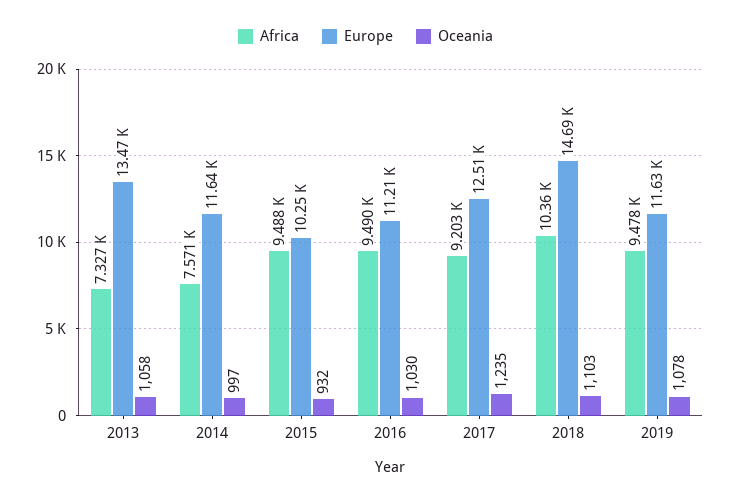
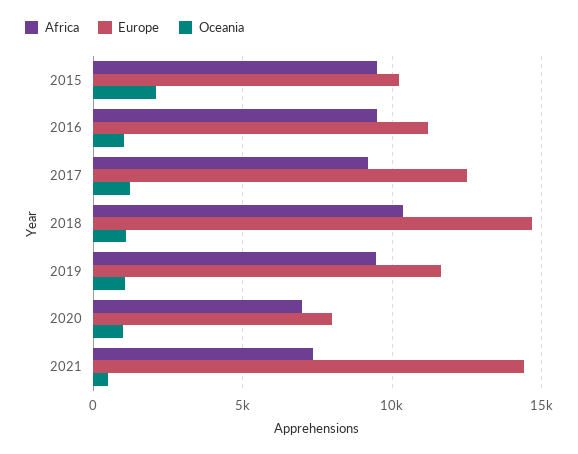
Africa, 2013: 7327 -> none
Europe, 2013: 13470 -> none
Oceania, 2013: 1058 -> none
Africa, 2014: 7571 -> none
Europe, 2014: 11640 -> none
Oceania, 2014: 997 -> none
Oceania, 2015: 932 -> 2000
Africa, 2020: none -> 7000
Europe, 2020: none -> 8000
Oceania, 2020: none -> 1000
Africa, 2021: none -> 7500
Europe, 2021: none -> 14500
Oceania, 2021: none -> 500

